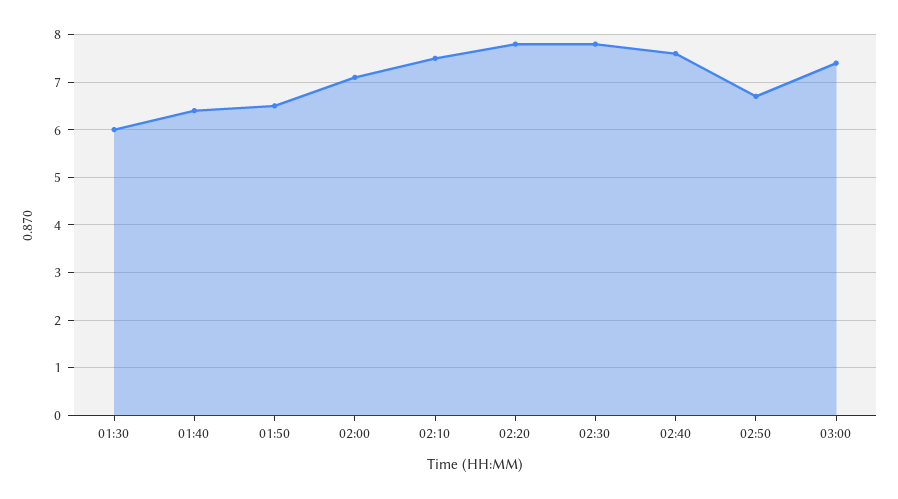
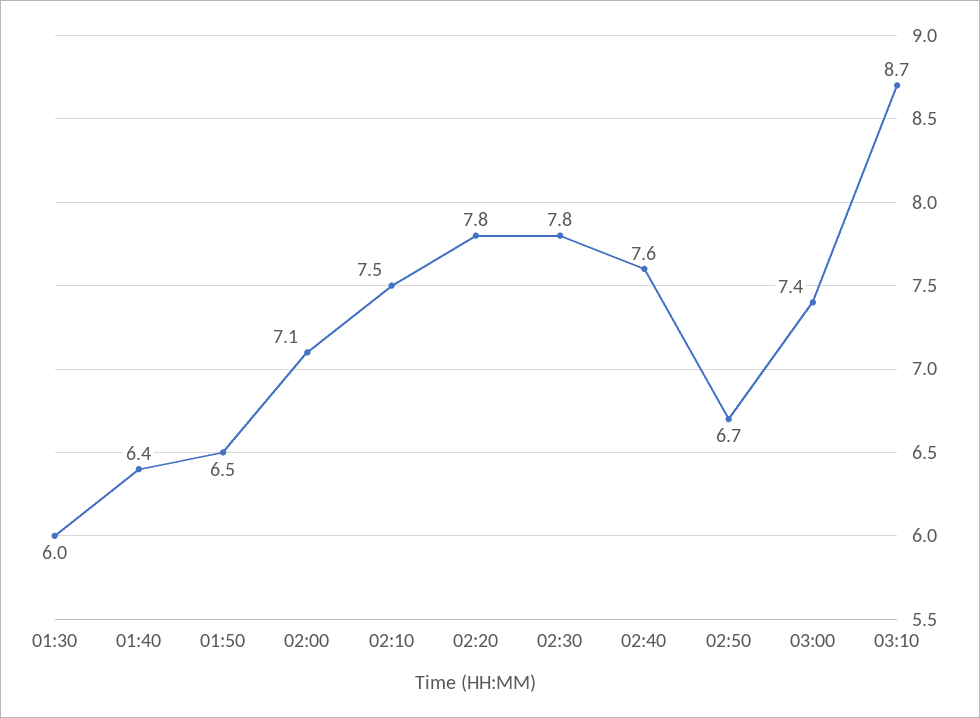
03:10: none -> 8.7

